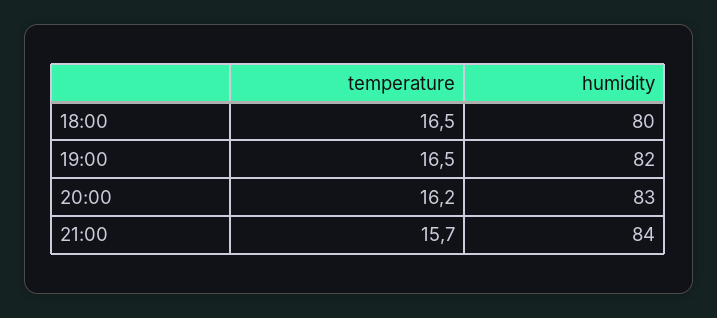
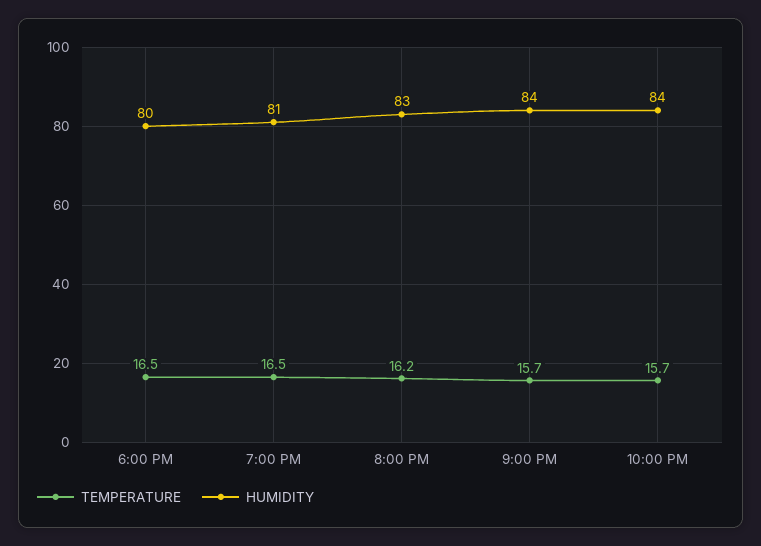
humidity, 19:00: 82 -> 81
temperature, 10:00 PM: none -> 15.7
humidity, 10:00 PM: none -> 84

